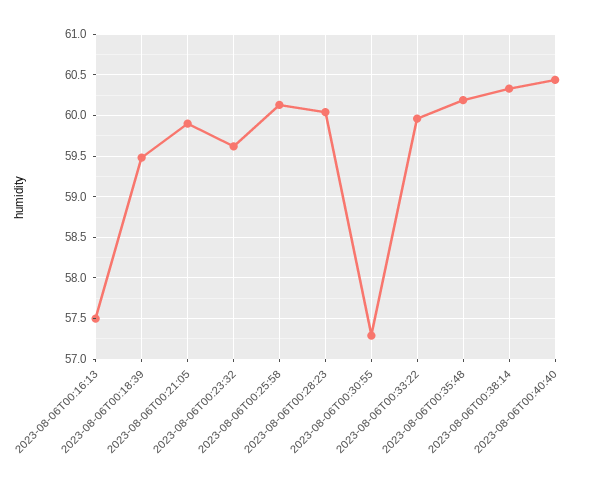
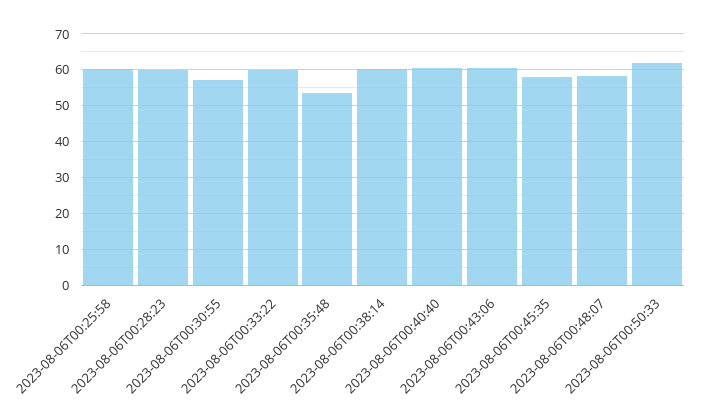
2023-08-06T00:16:13: 57.5 -> none
2023-08-06T00:18:39: 59.5 -> none
2023-08-06T00:21:05: 59.9 -> none
2023-08-06T00:23:32: 59.6 -> none
2023-08-06T00:35:48: 60.2 -> 54
2023-08-06T00:43:06: none -> 60
2023-08-06T00:45:35: none -> 58
2023-08-06T00:48:07: none -> 58
2023-08-06T00:50:33: none -> 62

